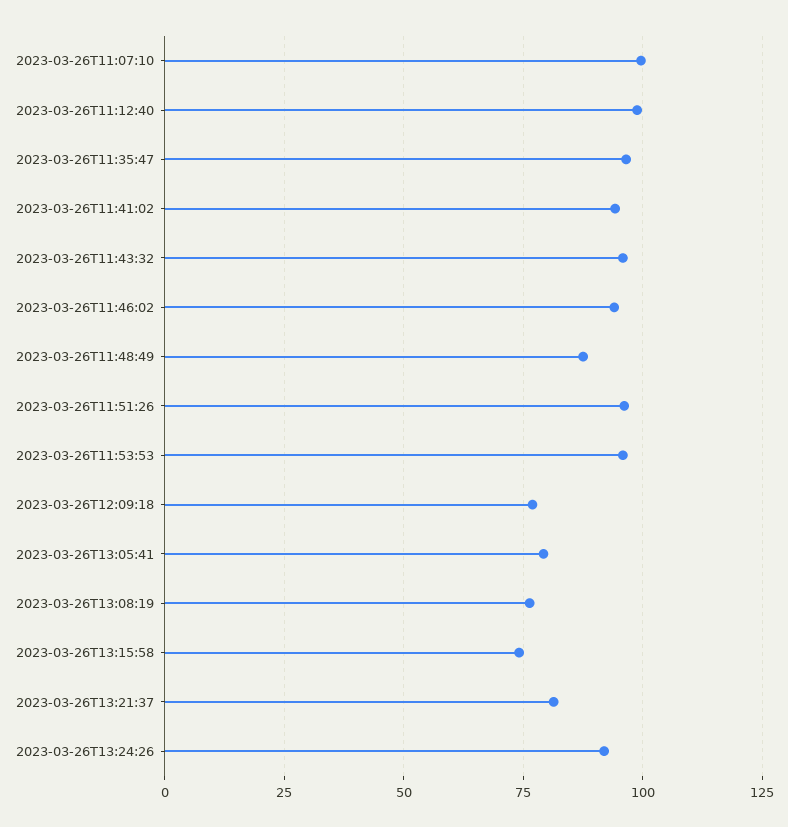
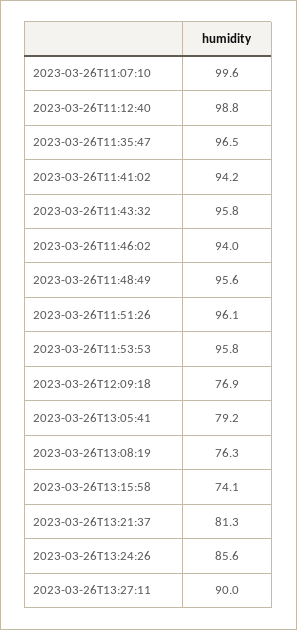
2023-03-26T11:48:49: 87.5 -> 95.6
2023-03-26T13:24:26: 92.5 -> 85.6
2023-03-26T13:27:11: none -> 90

